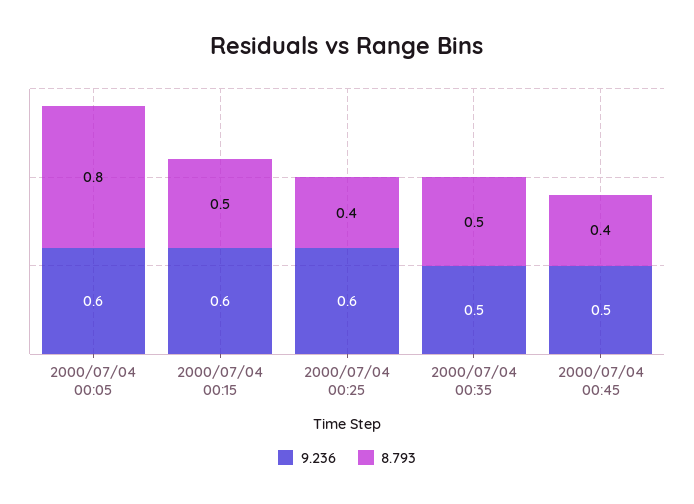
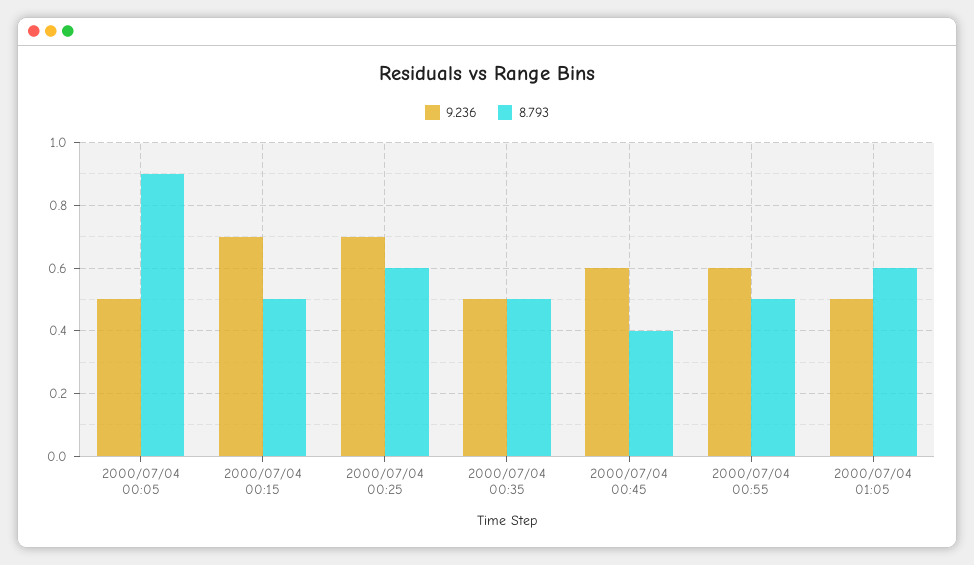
9.236, 2000/07/04 00:05: 0.6 -> 0.5
8.793, 2000/07/04 00:05: 0.8 -> 0.9
9.236, 2000/07/04 00:15: 0.6 -> 0.7
9.236, 2000/07/04 00:25: 0.6 -> 0.7
8.793, 2000/07/04 00:25: 0.4 -> 0.6
9.236, 2000/07/04 00:45: 0.5 -> 0.6
9.236, 2000/07/04 00:55: none -> 0.6
8.793, 2000/07/04 00:55: none -> 0.5
9.236, 2000/07/04 01:05: none -> 0.5
8.793, 2000/07/04 01:05: none -> 0.6

